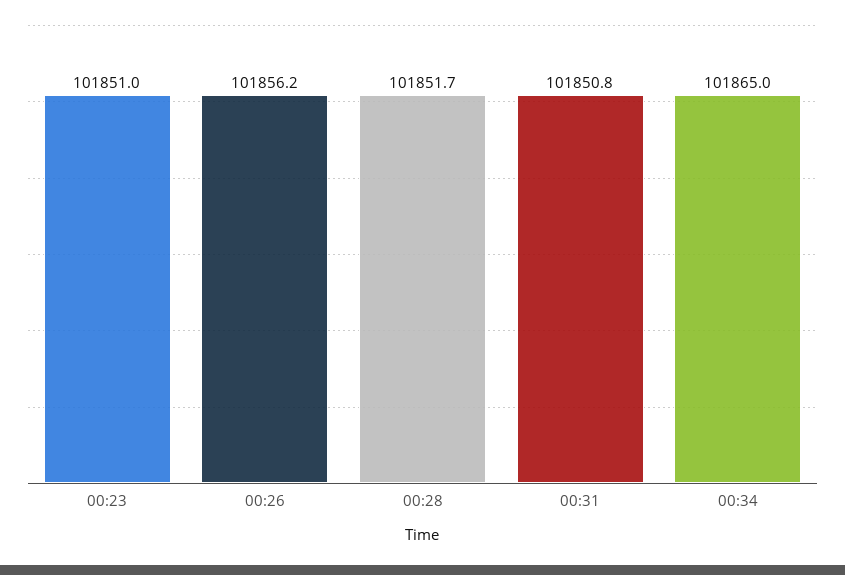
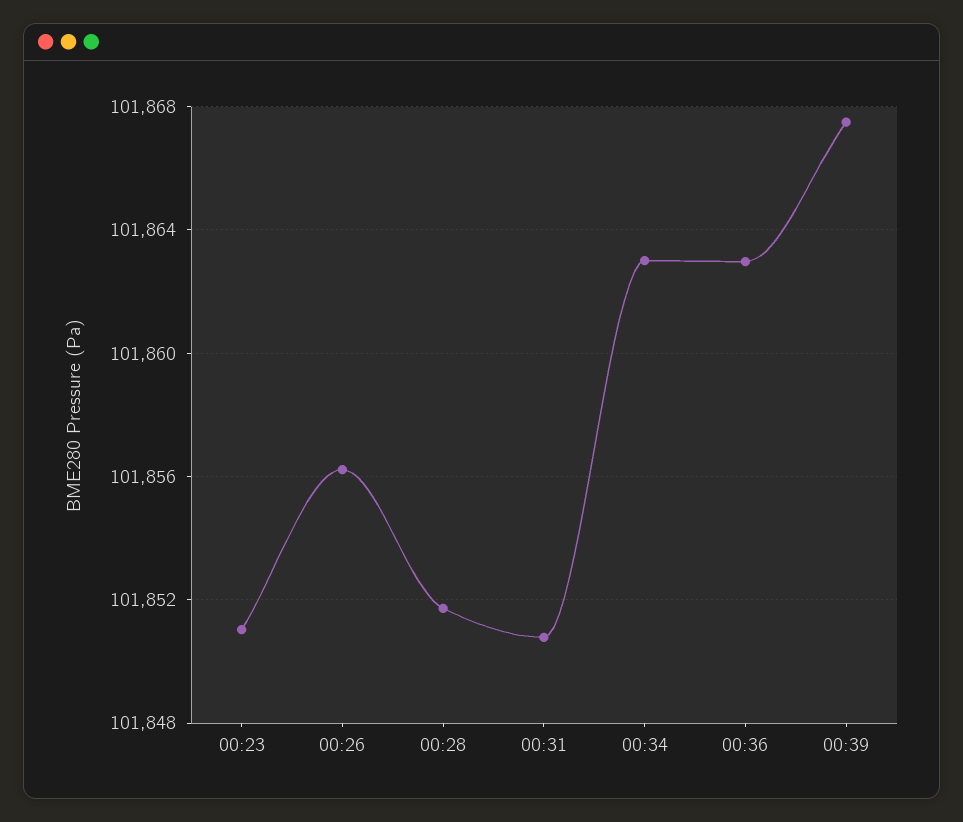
00:34: 101865 -> 101863
00:36: none -> 101863
00:39: none -> 101867.5

